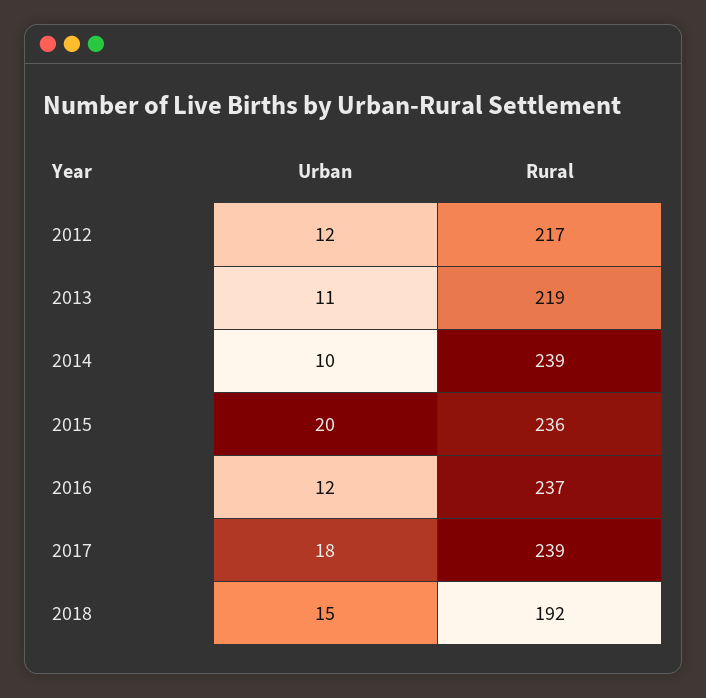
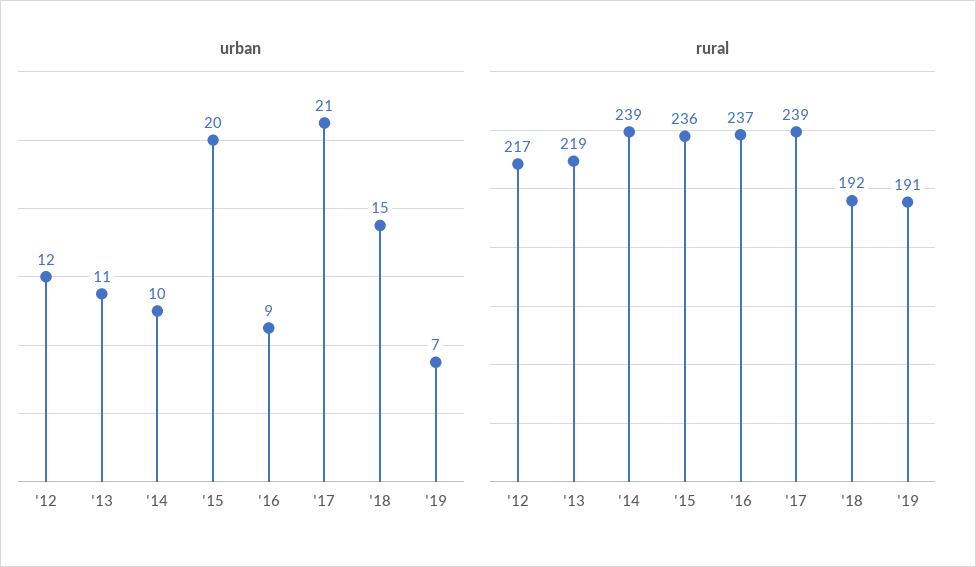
Urban, 2016: 12 -> 9
Urban, 2017: 18 -> 21
Urban, '19: none -> 7
Rural, '19: none -> 191

